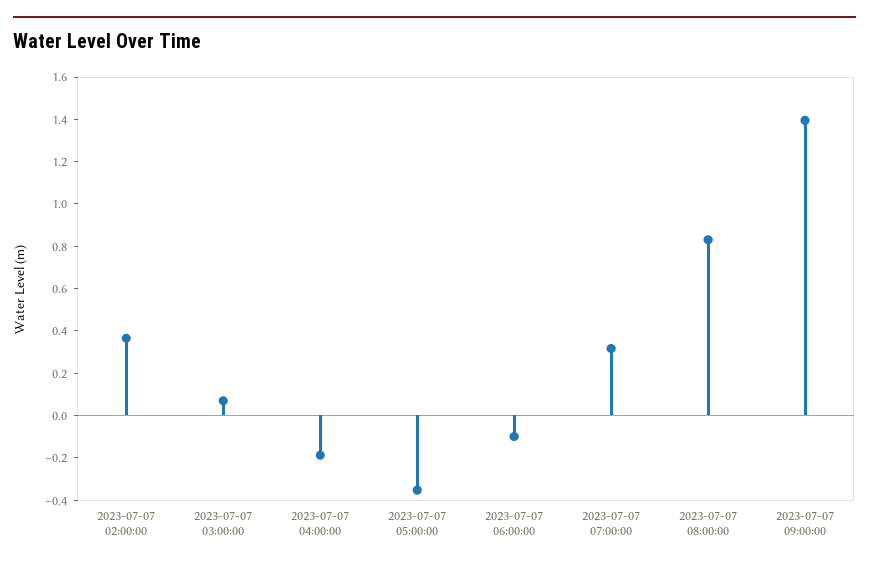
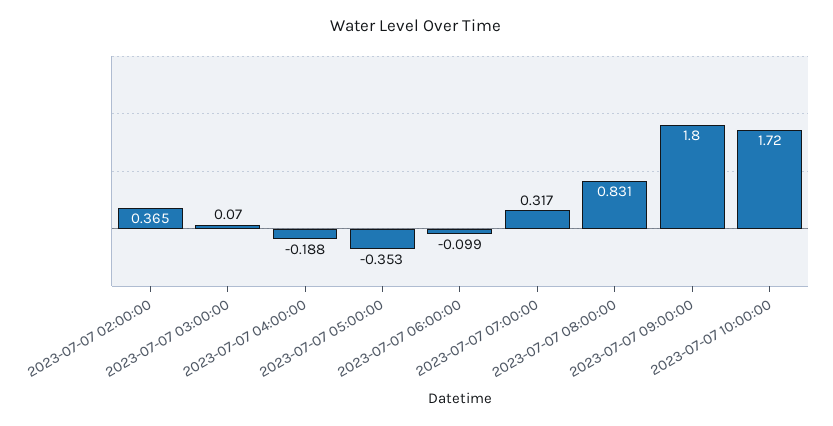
2023-07-07 09:00:00: 1.4 -> 1.8
2023-07-07 10:00:00: none -> 1.72

